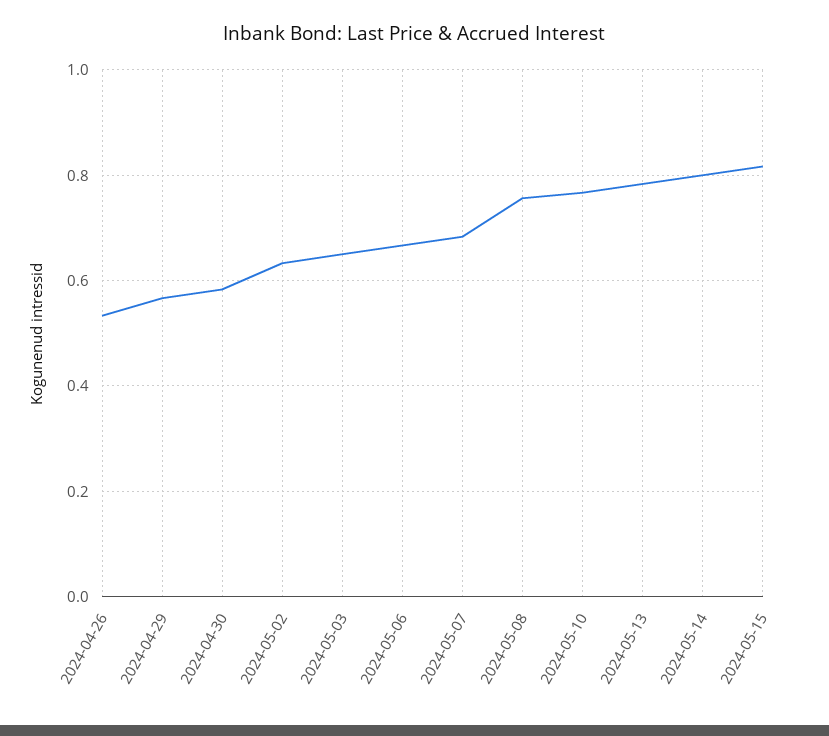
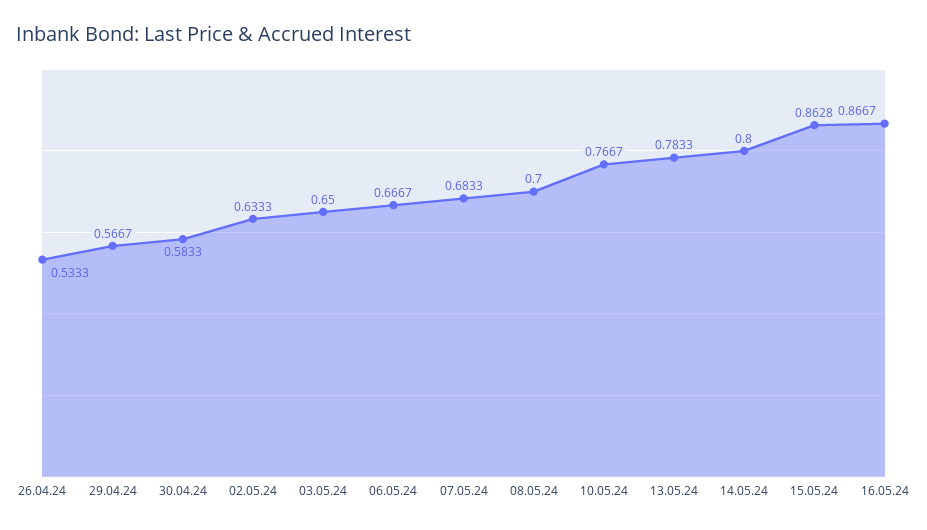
2024-05-08: 0.76 -> 0.7
2024-05-15: 0.82 -> 0.8628
16.05.24: none -> 0.8667

